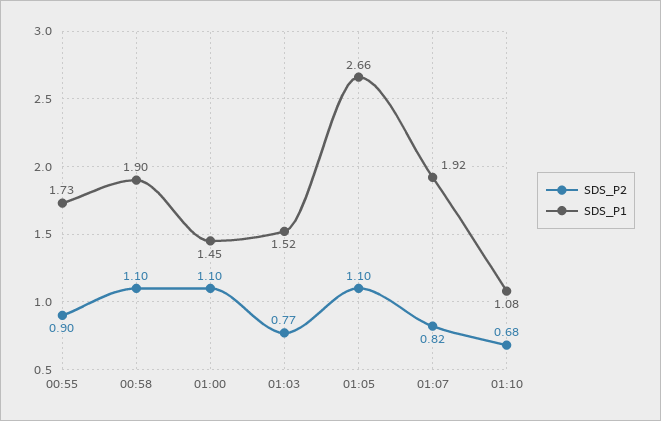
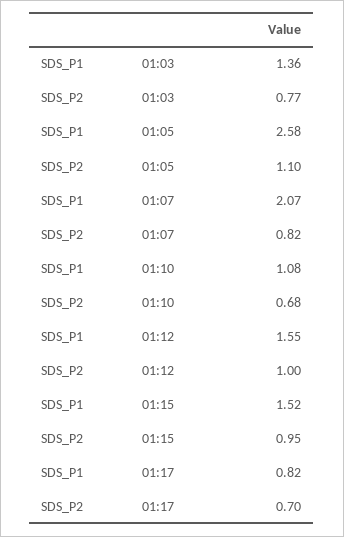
SDS_P2, 00:55: 0.9 -> none
SDS_P1, 00:55: 1.73 -> none
SDS_P2, 00:58: 1.1 -> none
SDS_P1, 00:58: 1.9 -> none
SDS_P2, 01:00: 1.1 -> none
SDS_P1, 01:00: 1.45 -> none
SDS_P1, 01:03: 1.52 -> 1.36
SDS_P1, 01:05: 2.66 -> 2.58
SDS_P1, 01:07: 1.92 -> 2.07
SDS_P1, 01:12: none -> 1.55
SDS_P2, 01:12: none -> 1
SDS_P1, 01:15: none -> 1.52
SDS_P2, 01:15: none -> 0.95
SDS_P1, 01:17: none -> 0.82
SDS_P2, 01:17: none -> 0.7

